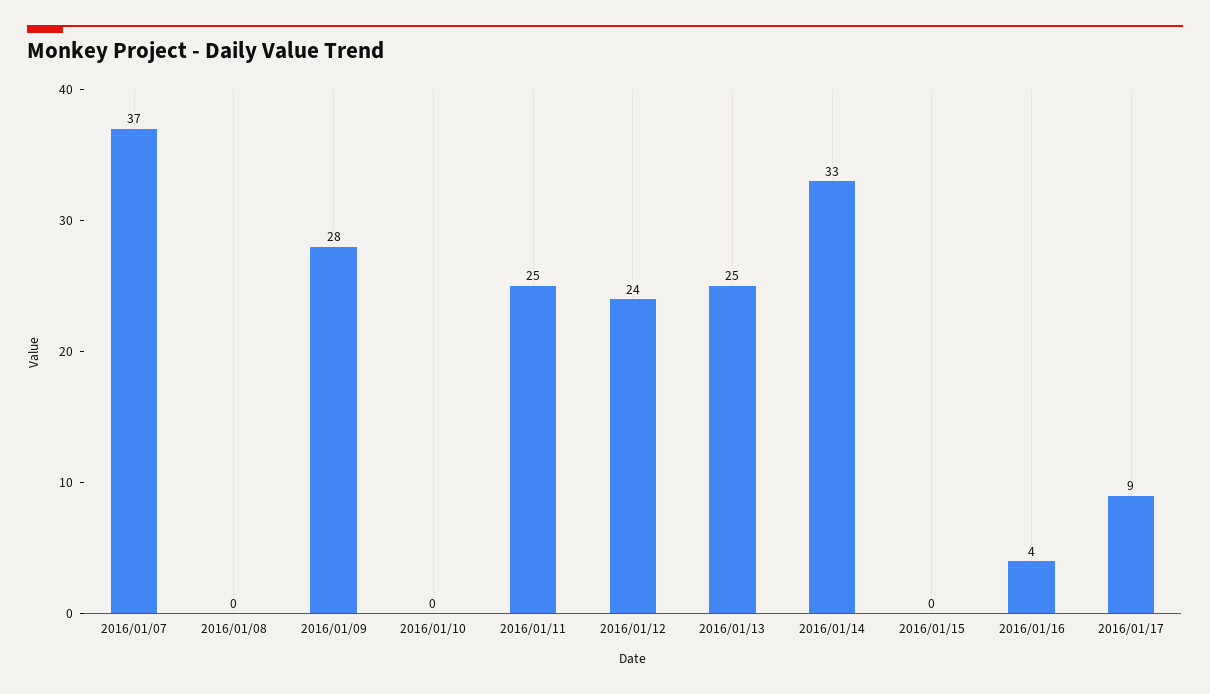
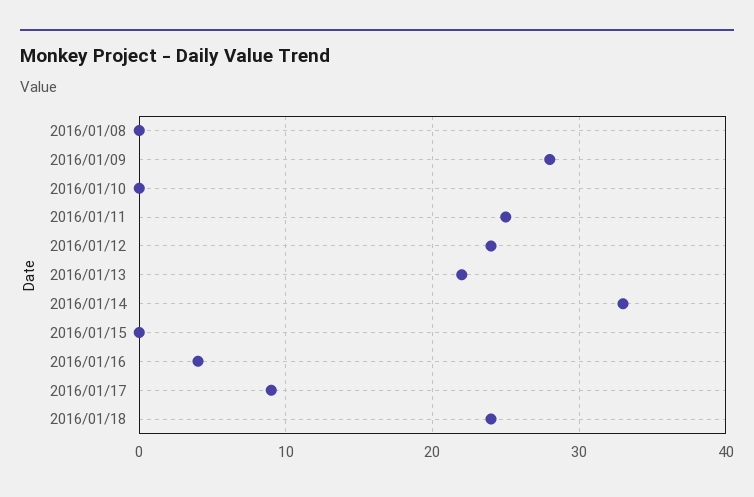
2016/01/07: 37 -> none
2016/01/13: 25 -> 22
2016/01/18: none -> 24

